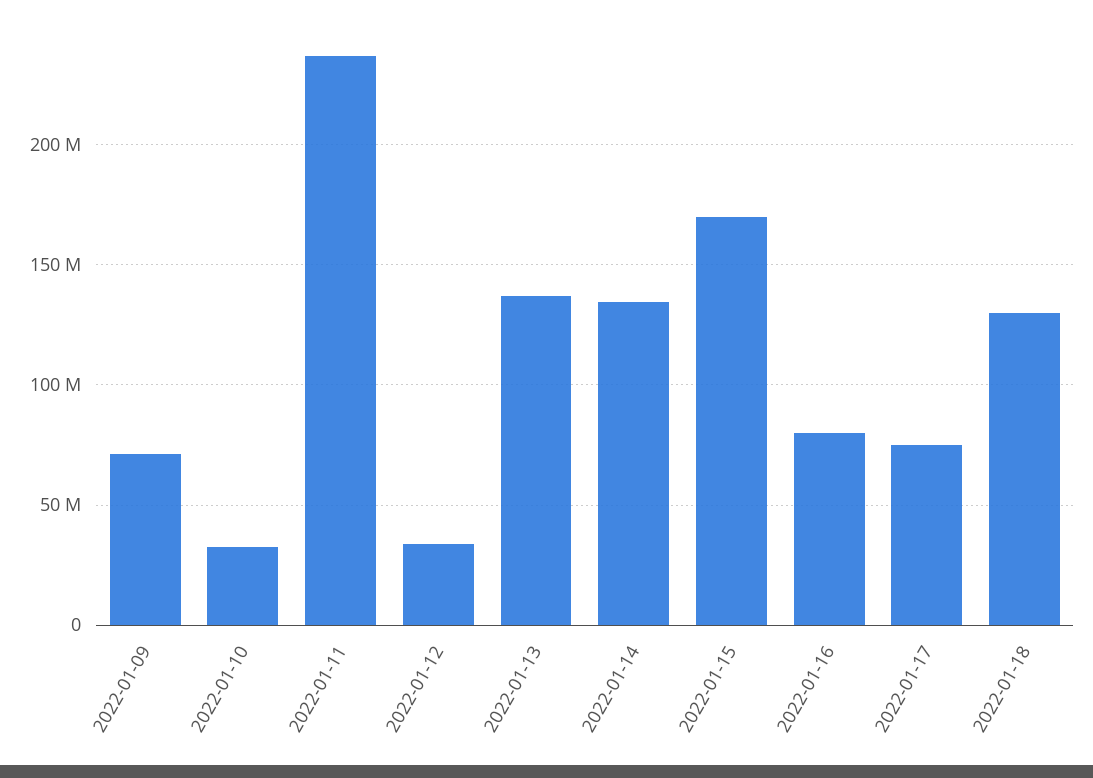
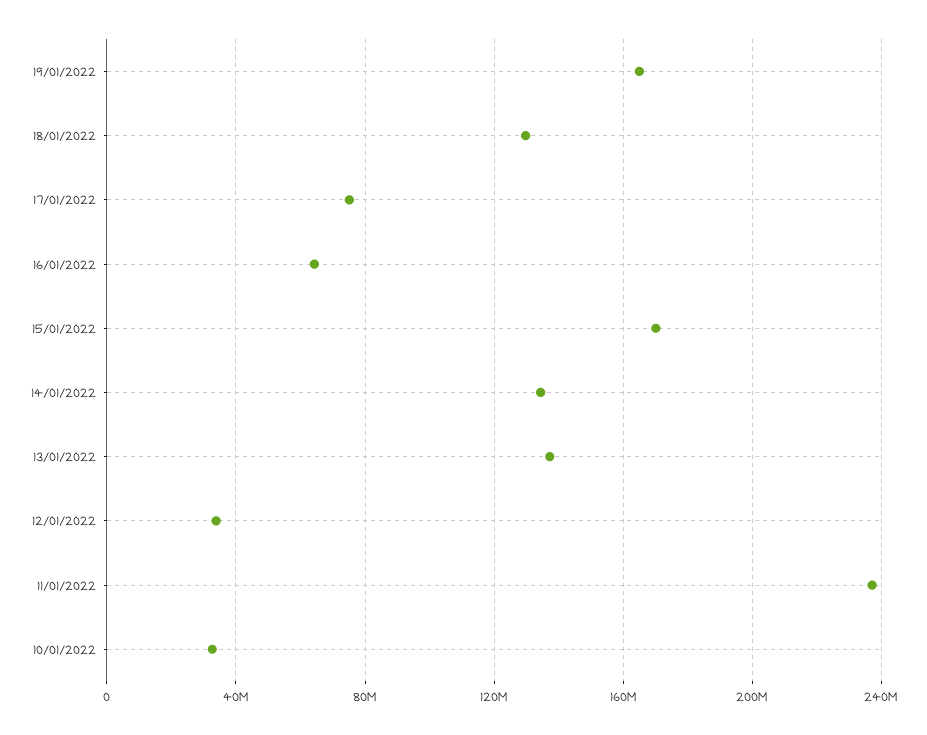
2022-01-09: 70000000 -> none
2022-01-16: 80000000 -> 65000000
19/01/2022: none -> 165000000

